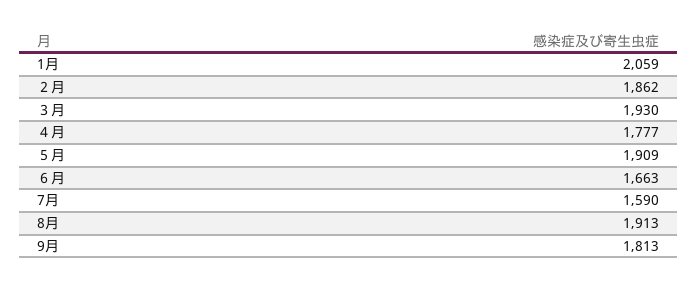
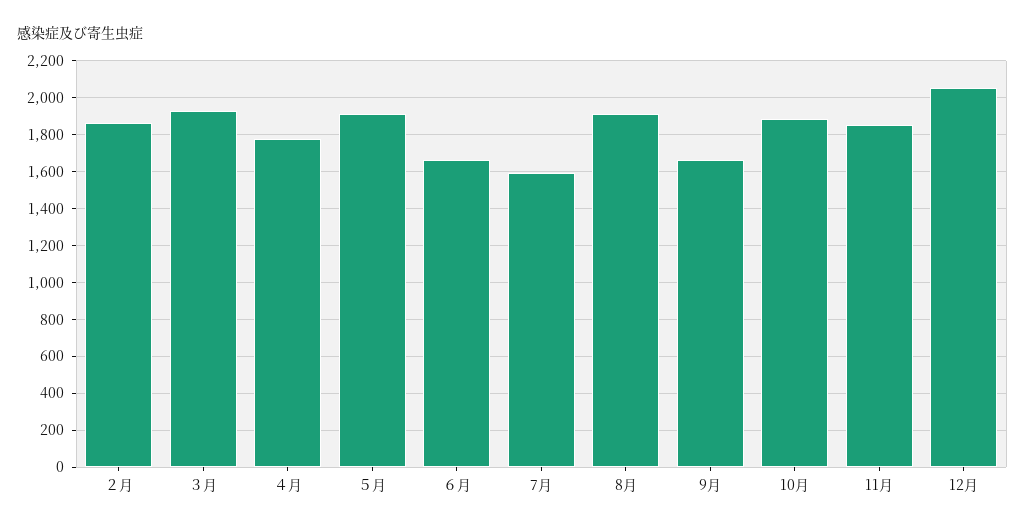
1月: 2059 -> none
9月: 1813 -> 1650
10月: none -> 1900
11月: none -> 1850
12月: none -> 2050

